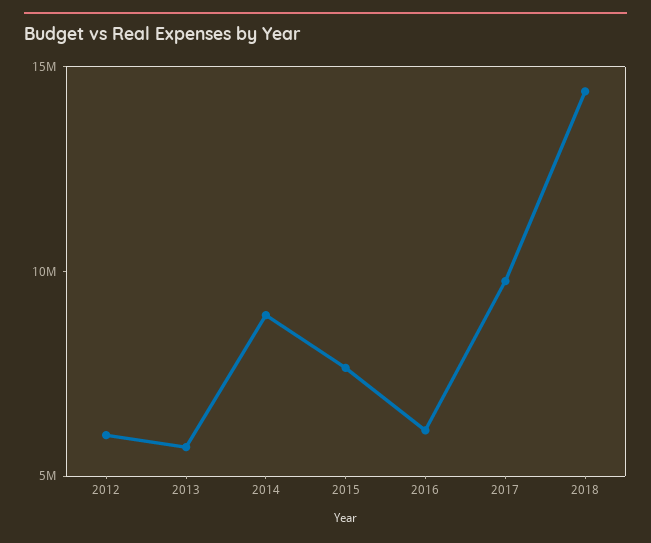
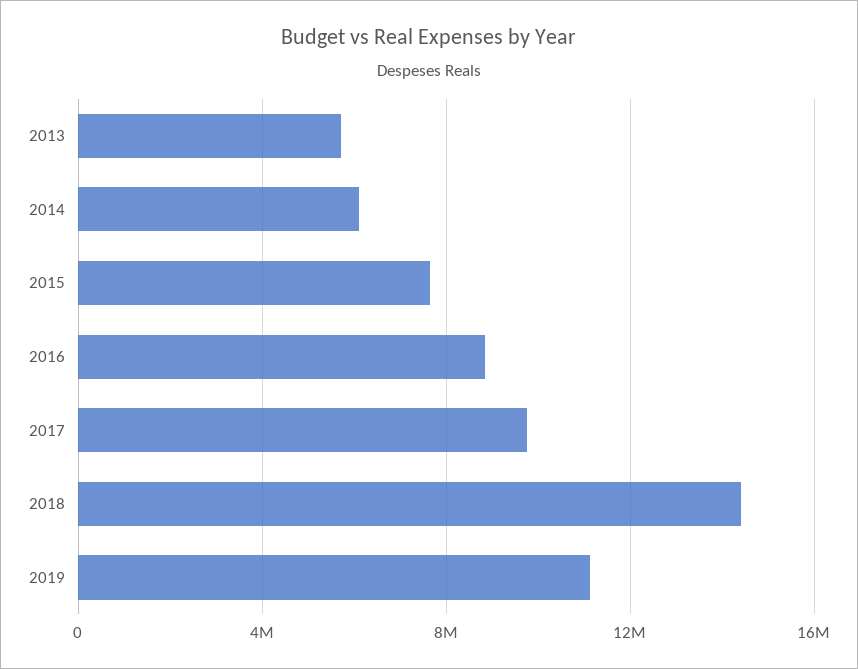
2012: 6000000 -> none
2014: 9000000 -> 6000000
2016: 6000000 -> 9000000
2019: none -> 11000000

